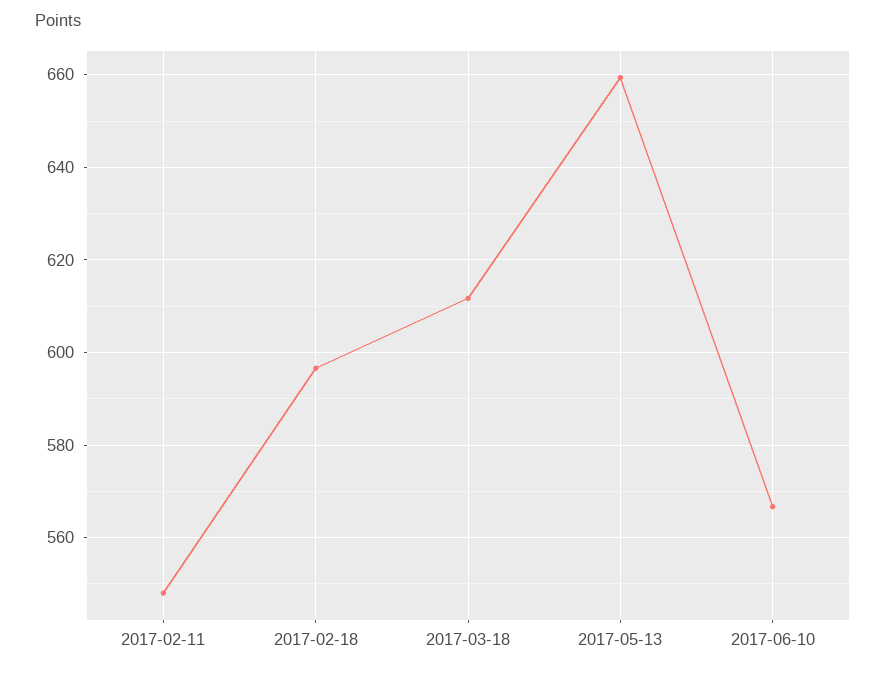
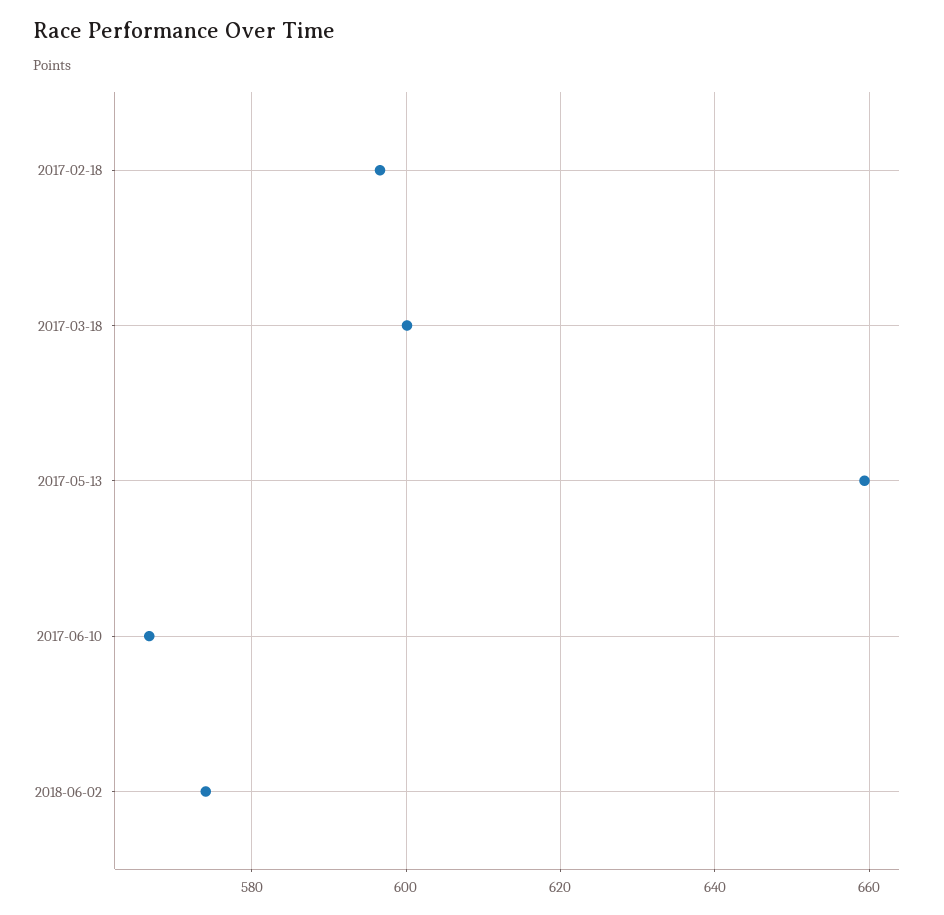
2017-02-11: 548 -> none
2017-03-18: 612 -> 600
2018-06-02: none -> 574

